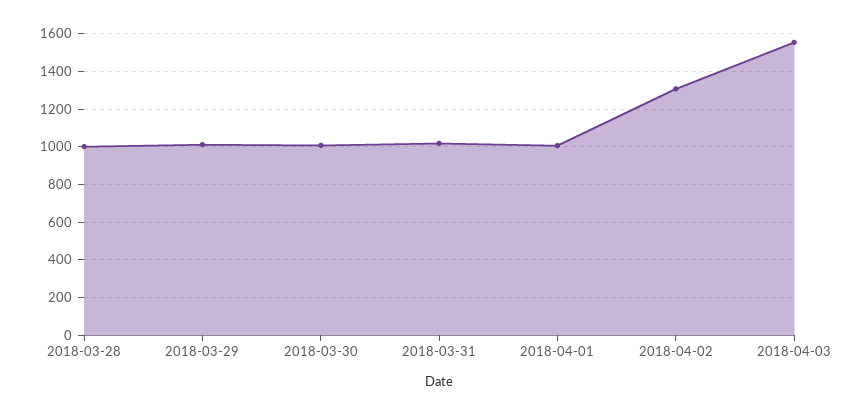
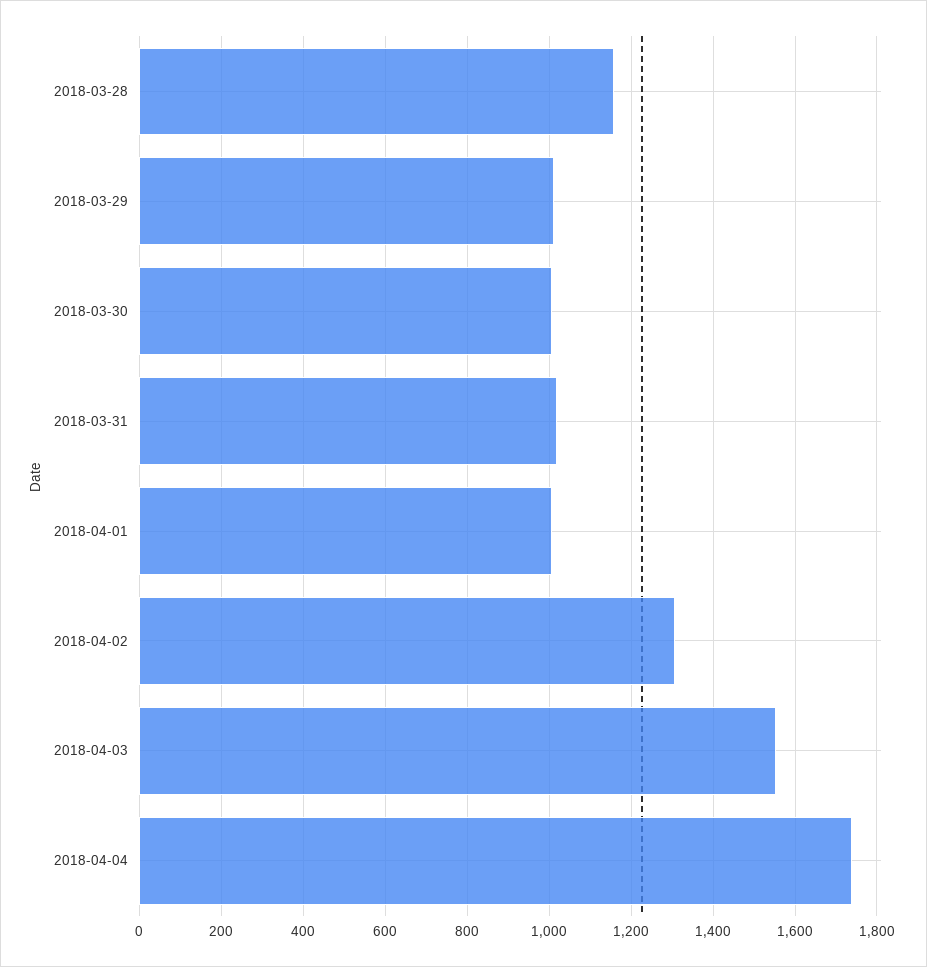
2018-03-28: 1000 -> 1160
2018-04-04: none -> 1740

